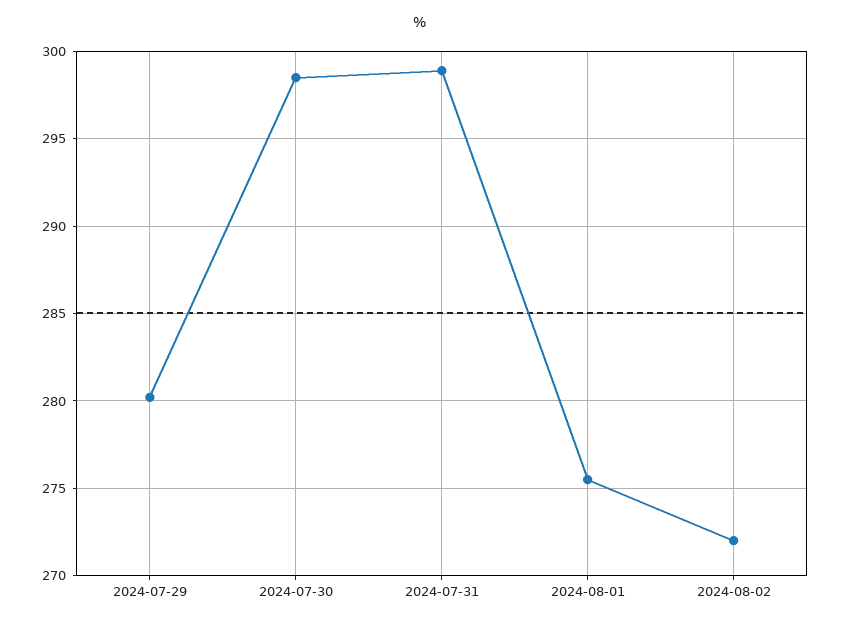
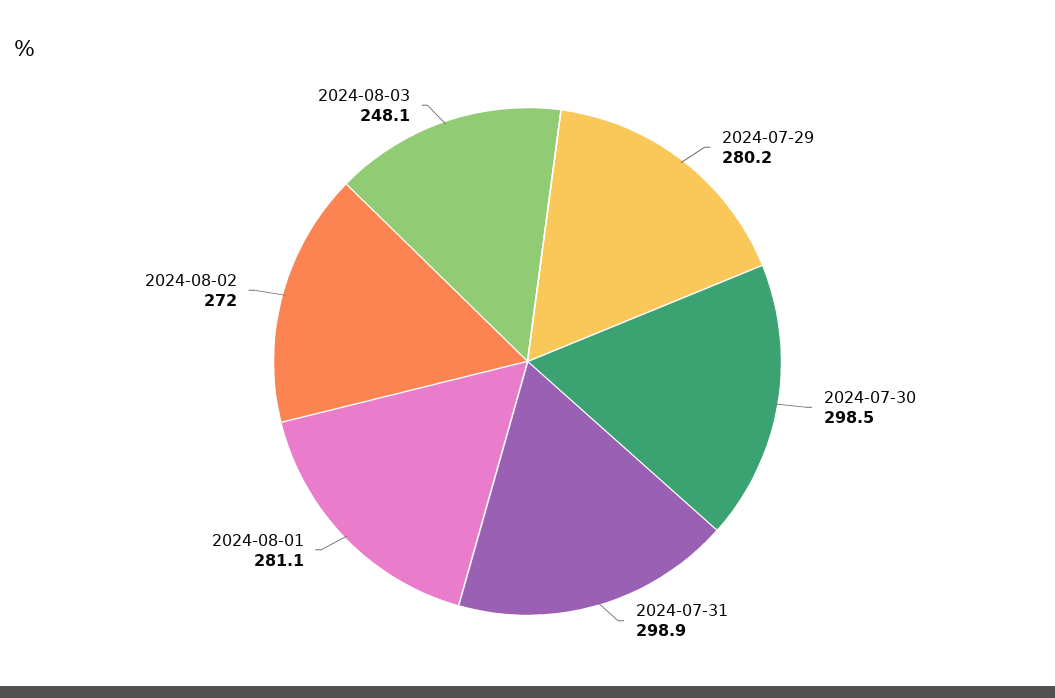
2024-08-01: 275.5 -> 281.1
2024-08-03: none -> 248.1

